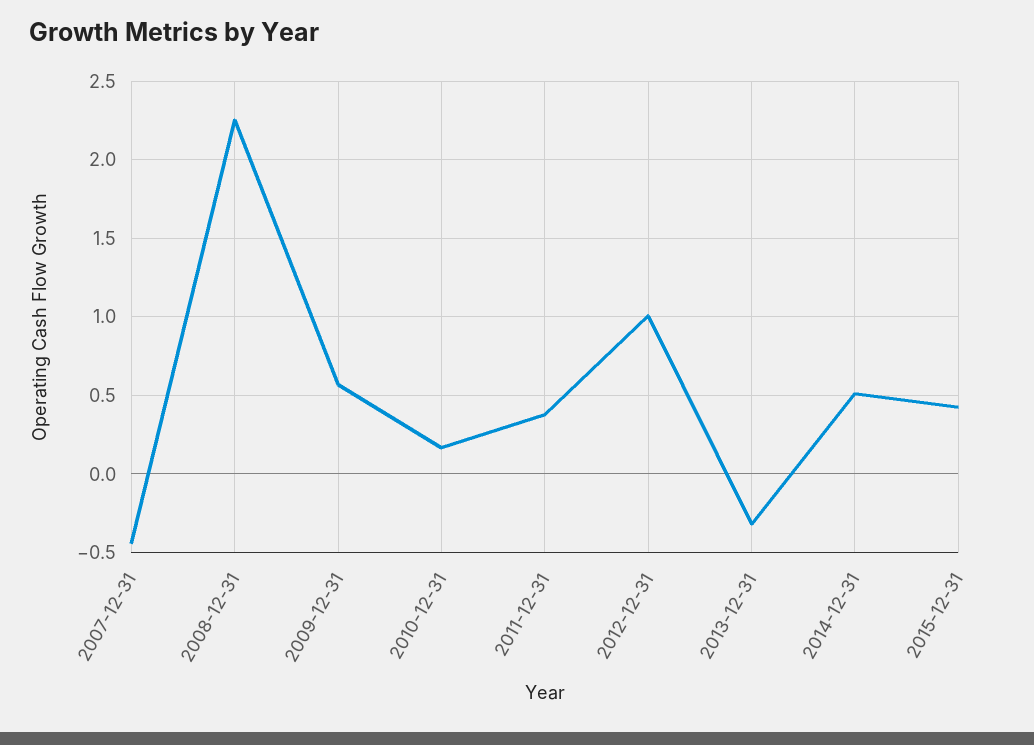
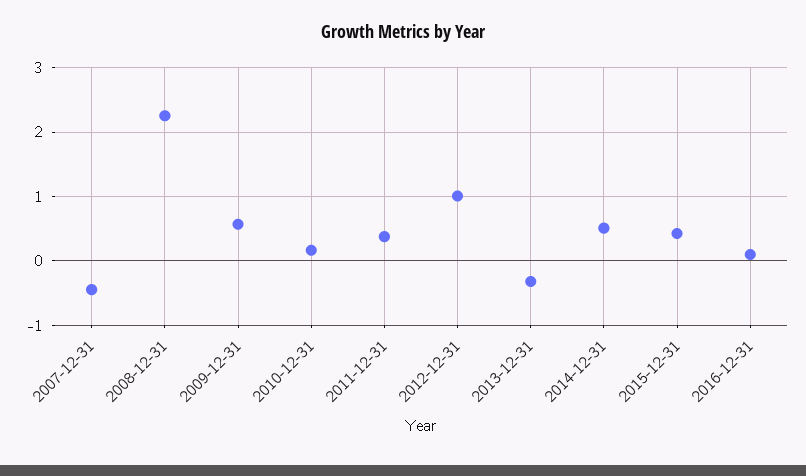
2016-12-31: none -> 0.1

